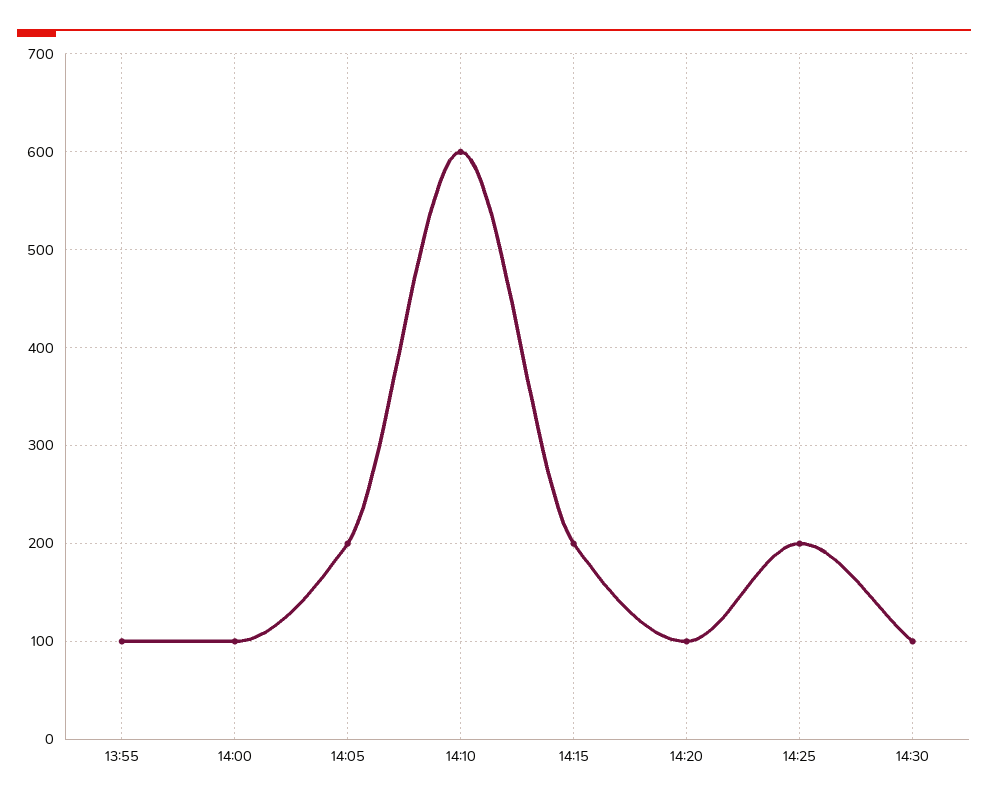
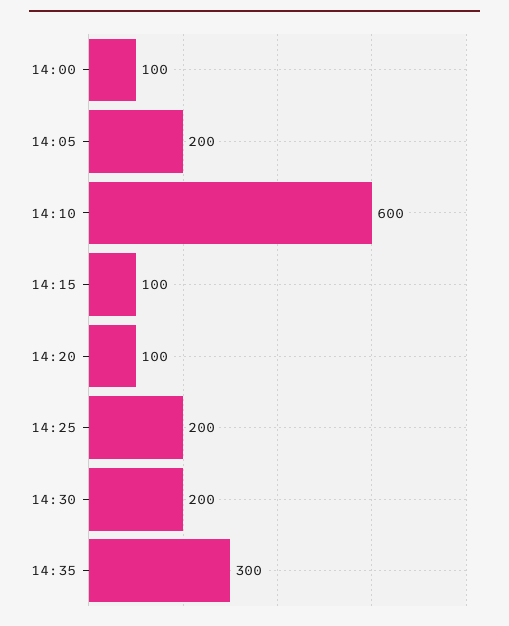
13:55: 100 -> none
14:15: 200 -> 100
14:30: 100 -> 200
14:35: none -> 300

